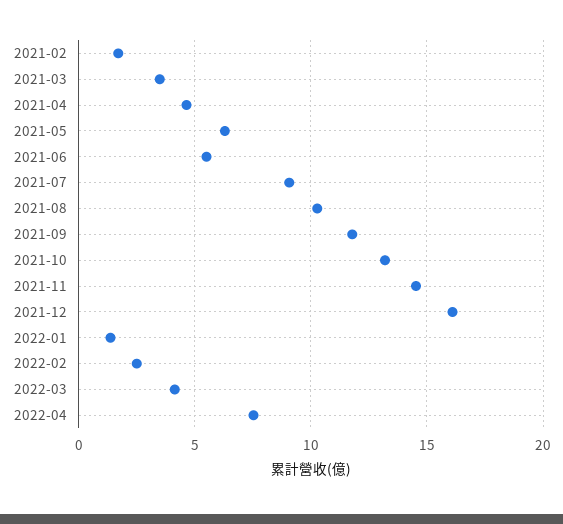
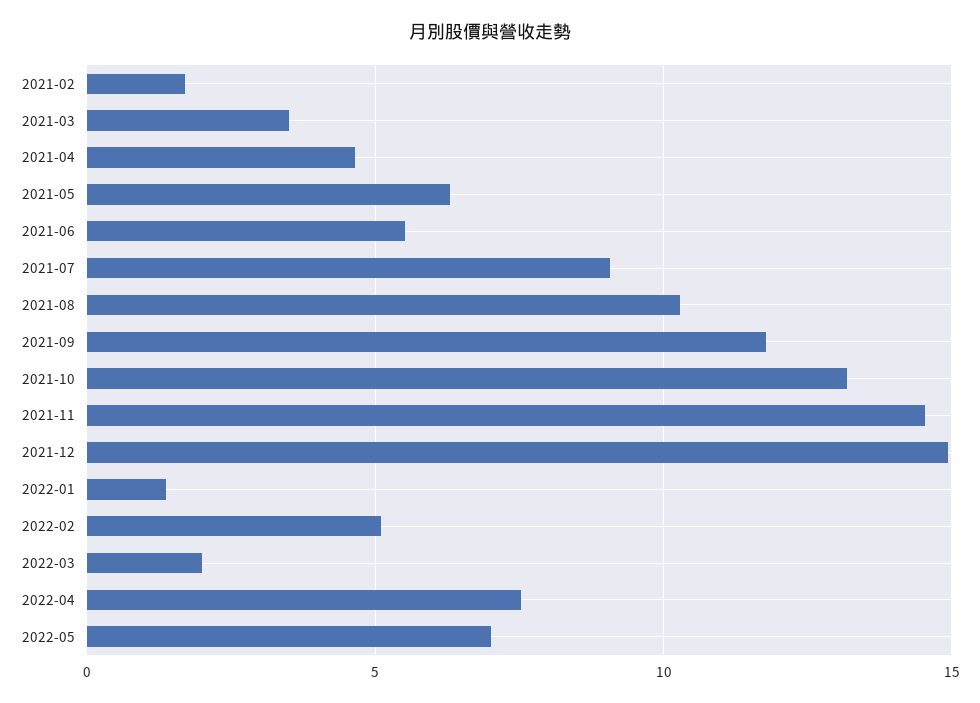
2021-12: 16 -> 15
2022-02: 2.5 -> 5
2022-03: 4 -> 2
2022-05: none -> 7

